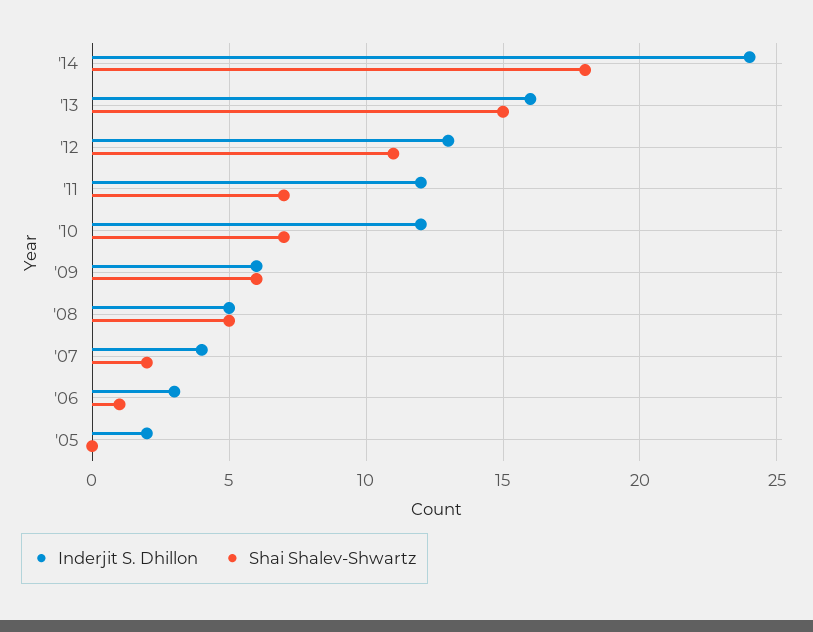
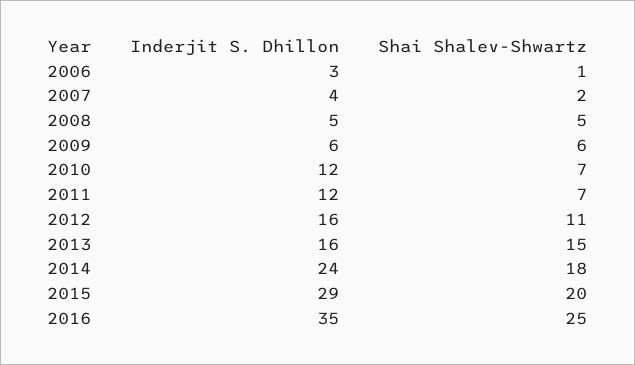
Inderjit S. Dhillon, '12: 13 -> 16
Inderjit S. Dhillon, '05: 2 -> none
Shai Shalev-Shwartz, '05: 0 -> none
Inderjit S. Dhillon, 2015: none -> 29
Shai Shalev-Shwartz, 2015: none -> 20
Inderjit S. Dhillon, 2016: none -> 35
Shai Shalev-Shwartz, 2016: none -> 25

